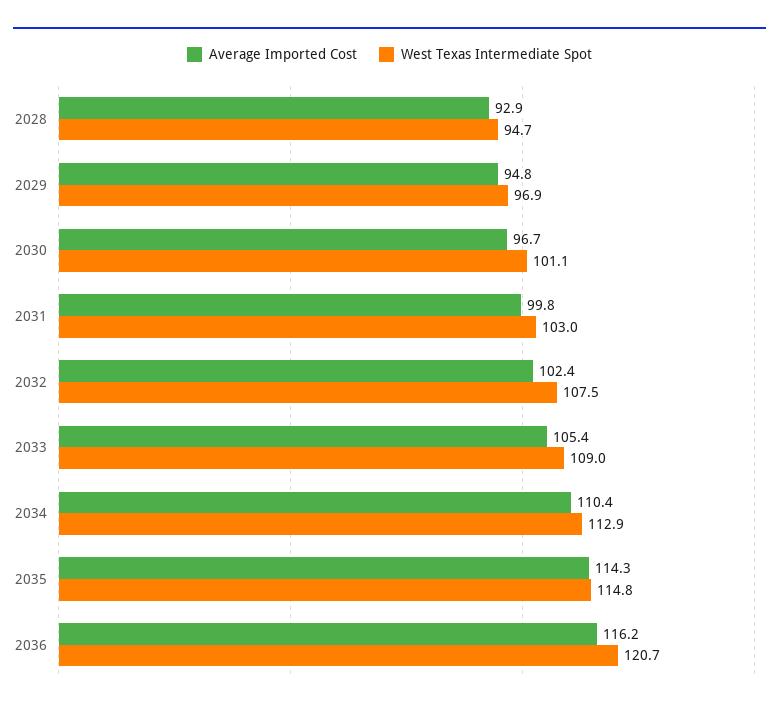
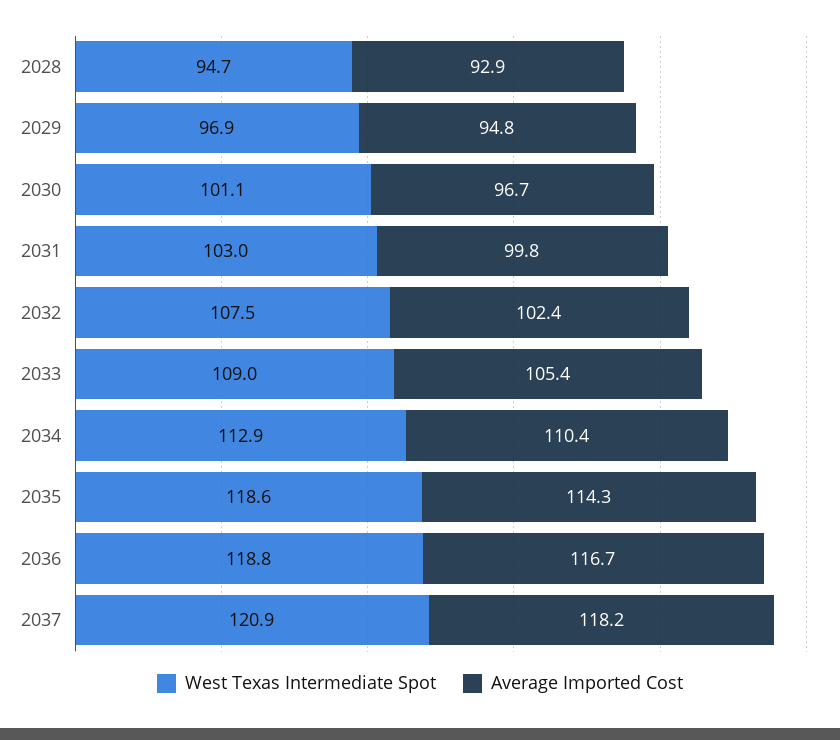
West Texas Intermediate Spot, 2035: 114.8 -> 118.6
Average Imported Cost, 2036: 116.2 -> 116.7
West Texas Intermediate Spot, 2036: 120.7 -> 118.8
West Texas Intermediate Spot, 2037: none -> 120.9
Average Imported Cost, 2037: none -> 118.2

